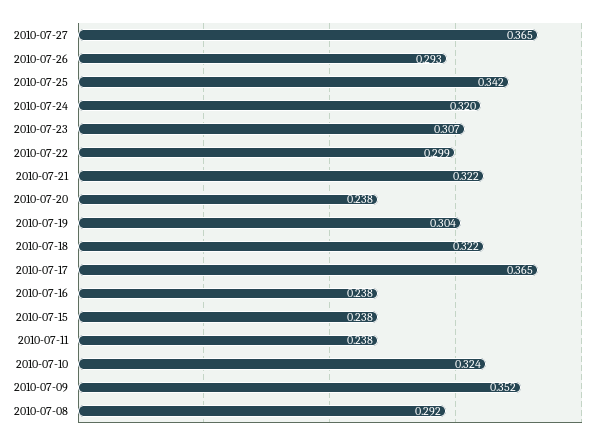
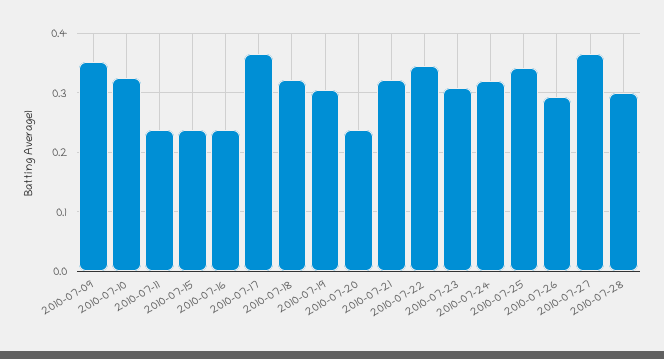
2010-07-22: 0.299 -> 0.34
2010-07-08: 0.292 -> none
2010-07-28: none -> 0.3

